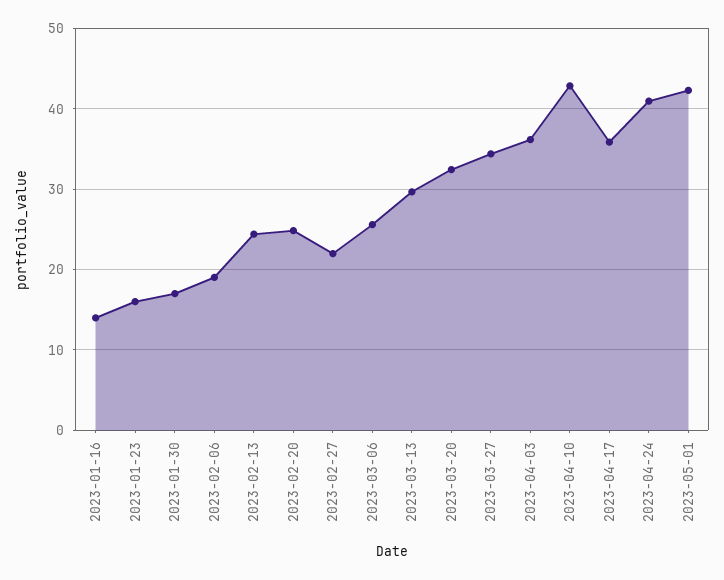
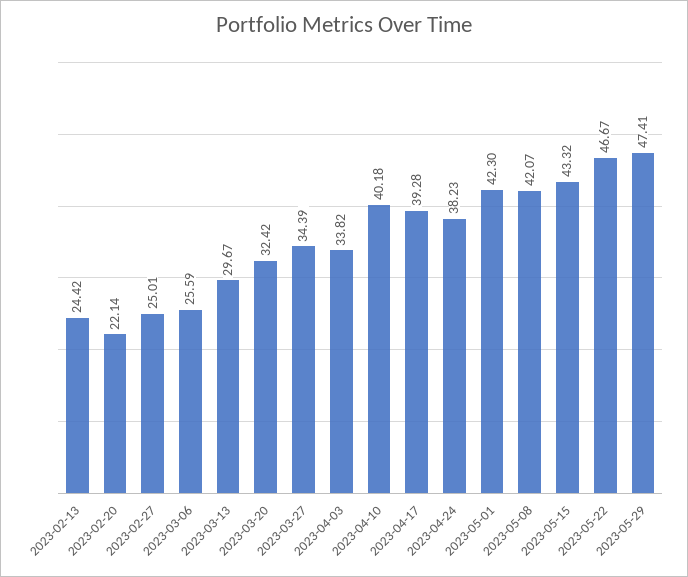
2023-01-16: 14 -> none
2023-01-23: 16 -> none
2023-01-30: 17 -> none
2023-02-06: 19 -> none
2023-02-20: 25 -> 22.14
2023-02-27: 22 -> 25.01
2023-04-03: 36 -> 33.82
2023-04-10: 43 -> 40.18
2023-04-17: 36 -> 39.28
2023-04-24: 41 -> 38.23
2023-05-08: none -> 42.07
2023-05-15: none -> 43.32
2023-05-22: none -> 46.67
2023-05-29: none -> 47.41

